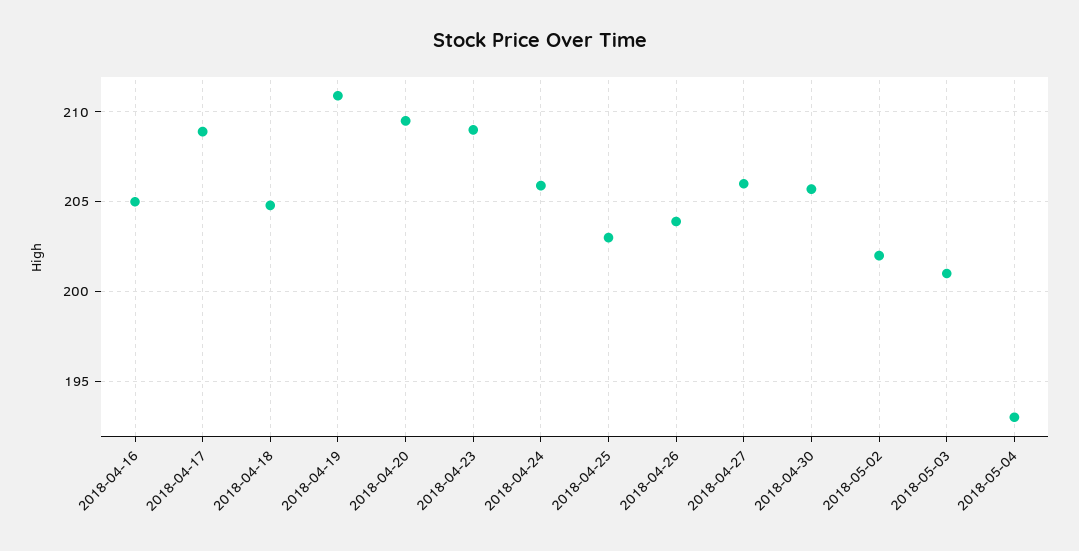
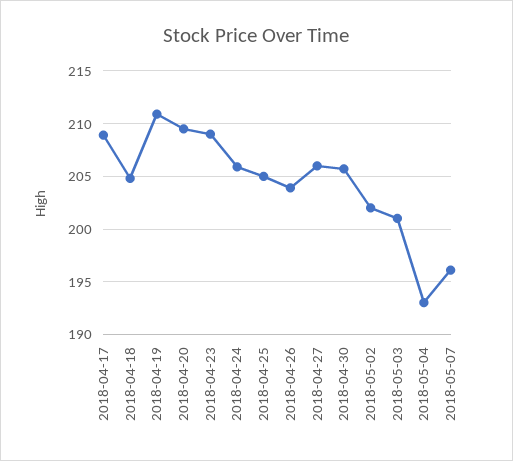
2018-04-16: 205 -> none
2018-04-25: 203 -> 205
2018-05-07: none -> 196

